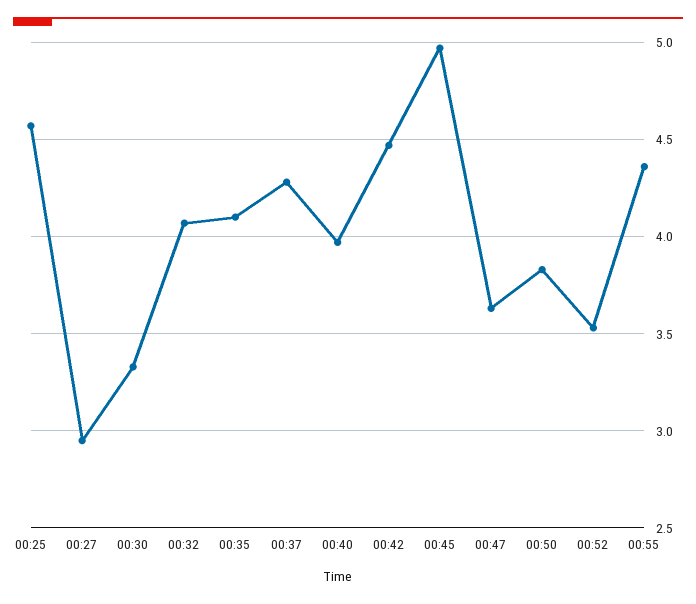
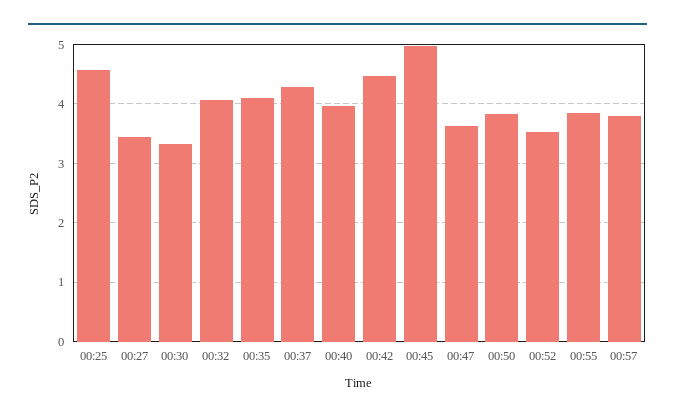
00:27: 2.95 -> 3.4
00:55: 4.35 -> 3.8
00:57: none -> 3.8

